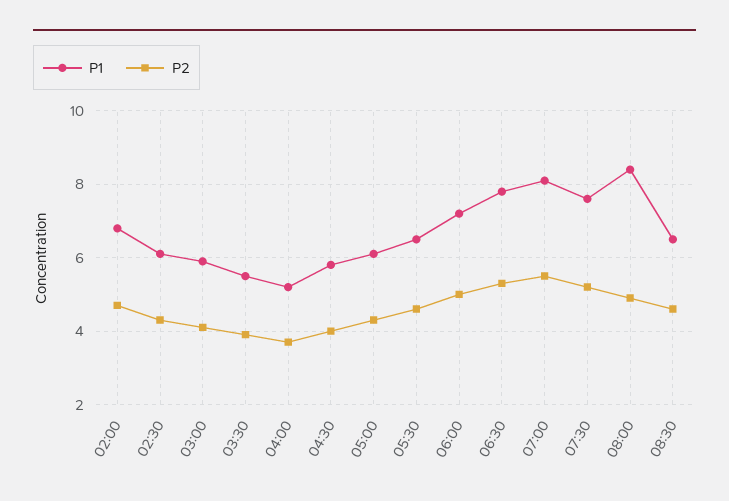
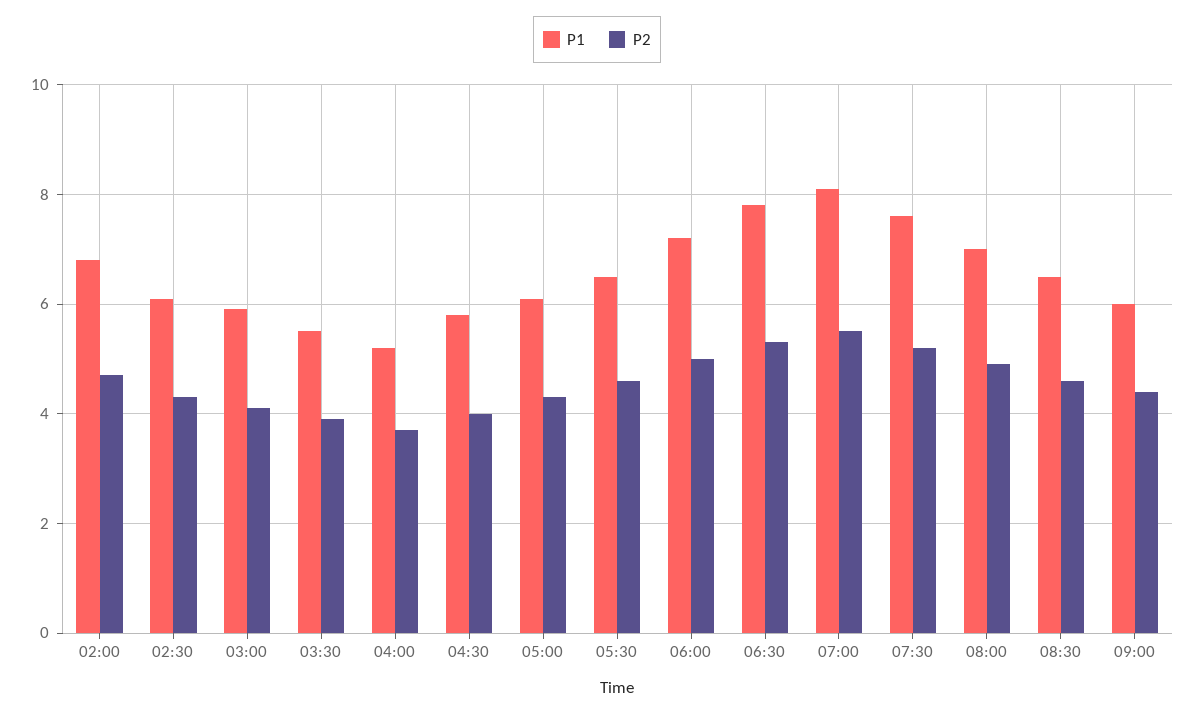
P1, 08:00: 8.5 -> 7
P1, 09:00: none -> 6
P2, 09:00: none -> 4.5

